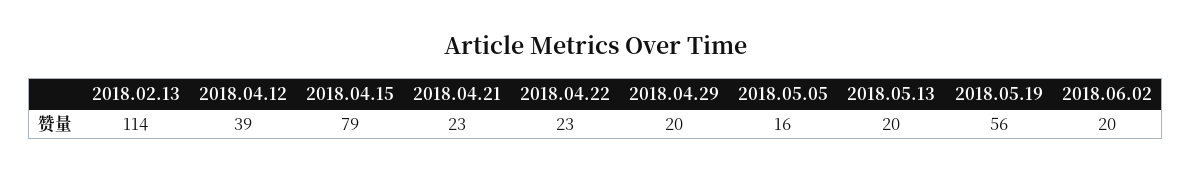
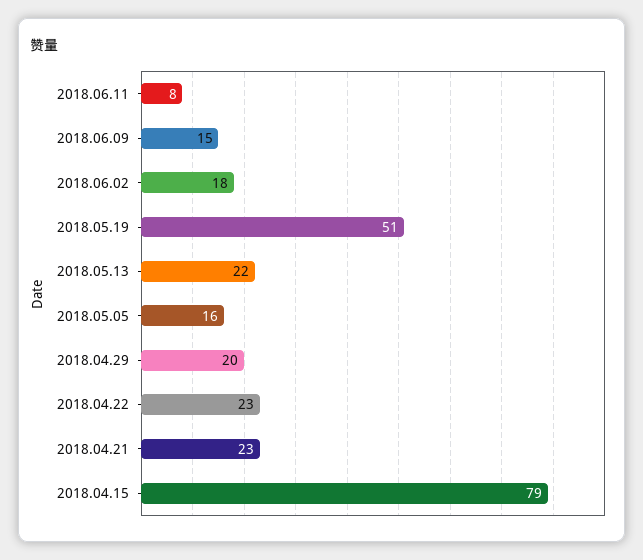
2018.02.13: 114 -> none
2018.04.12: 39 -> none
2018.05.13: 20 -> 22
2018.05.19: 56 -> 51
2018.06.02: 20 -> 18
2018.06.11: none -> 8
2018.06.09: none -> 15

